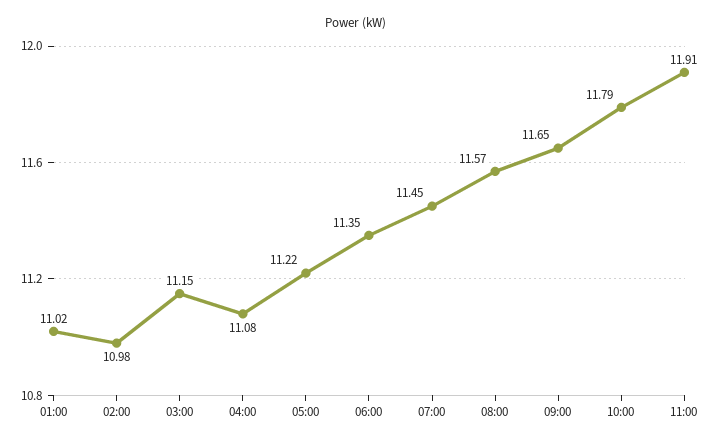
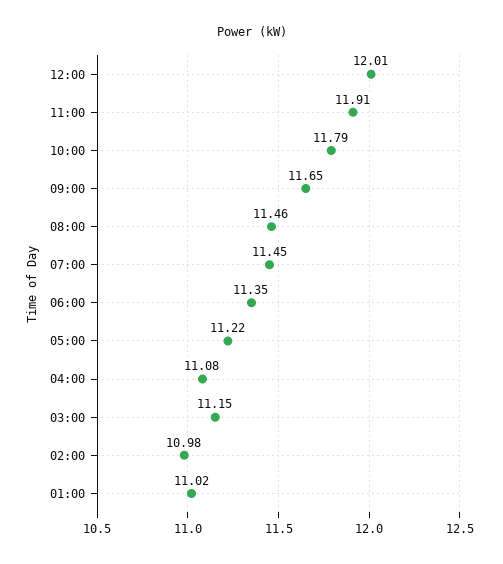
08:00: 11.57 -> 11.46
12:00: none -> 12.01

